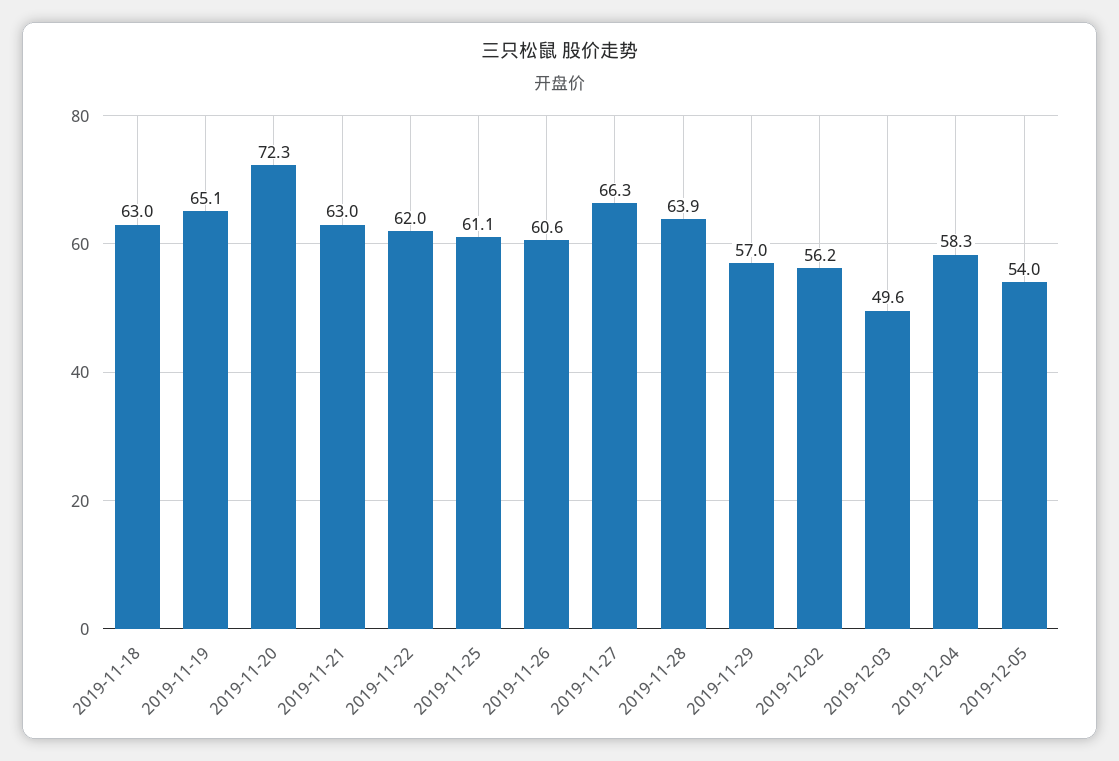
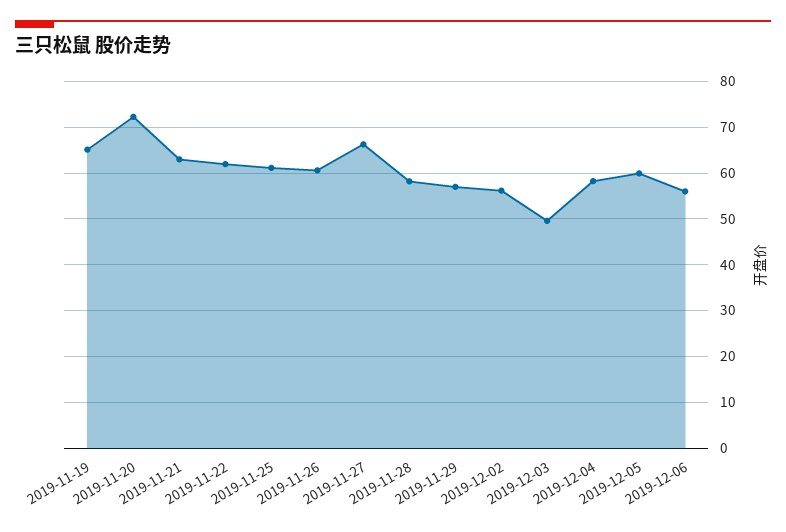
2019-11-18: 63 -> none
2019-11-28: 63.9 -> 58
2019-12-05: 54 -> 60
2019-12-06: none -> 56

